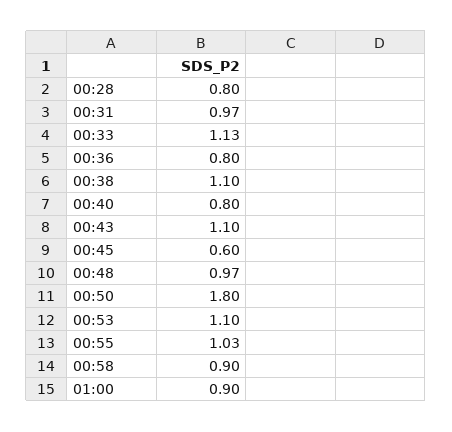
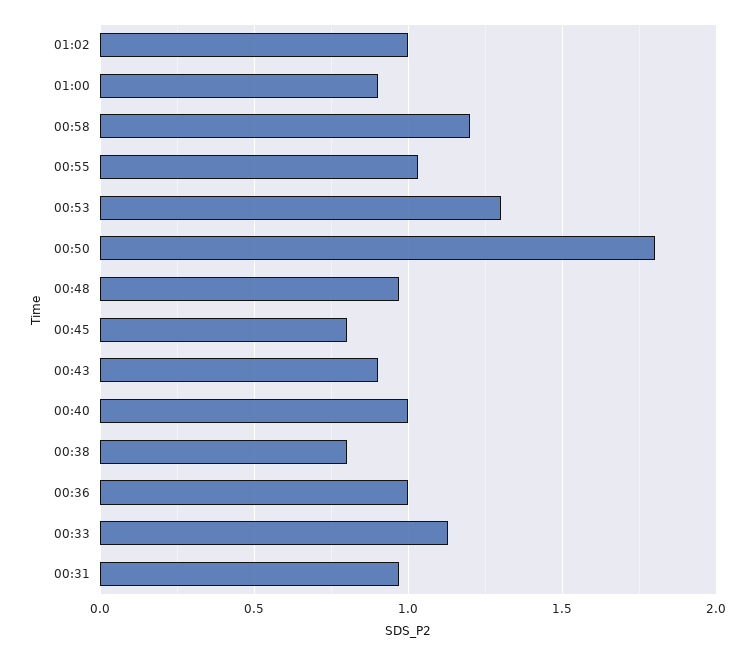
00:28: 0.8 -> none
00:36: 0.8 -> 1
00:38: 1.1 -> 0.8
00:40: 0.8 -> 1
00:43: 1.1 -> 0.9
00:45: 0.6 -> 0.8
00:53: 1.1 -> 1.3
00:58: 0.9 -> 1.2
01:02: none -> 1

